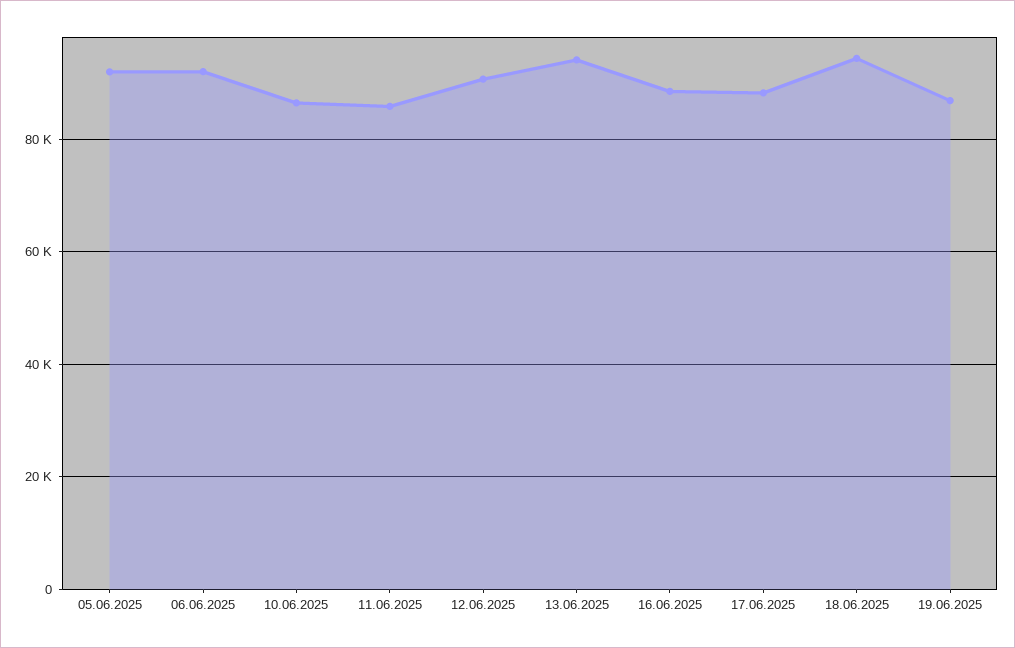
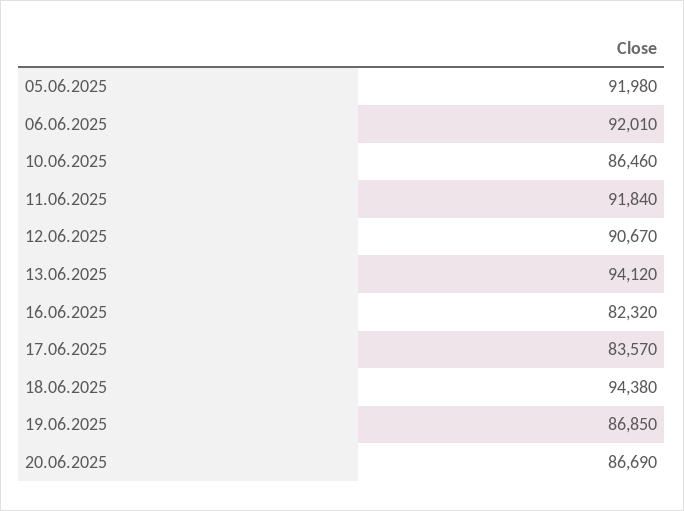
11.06.2025: 86000 -> 91840
16.06.2025: 88000 -> 82320
17.06.2025: 88000 -> 83570
20.06.2025: none -> 86690

